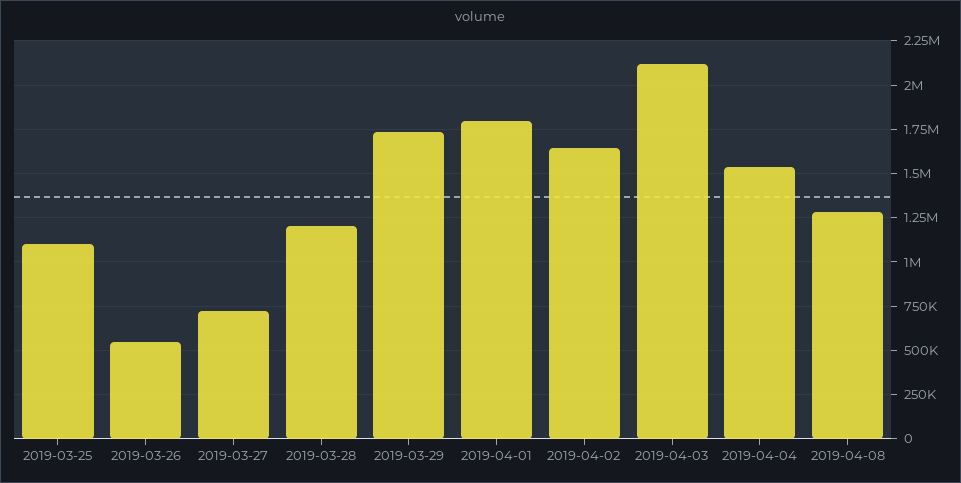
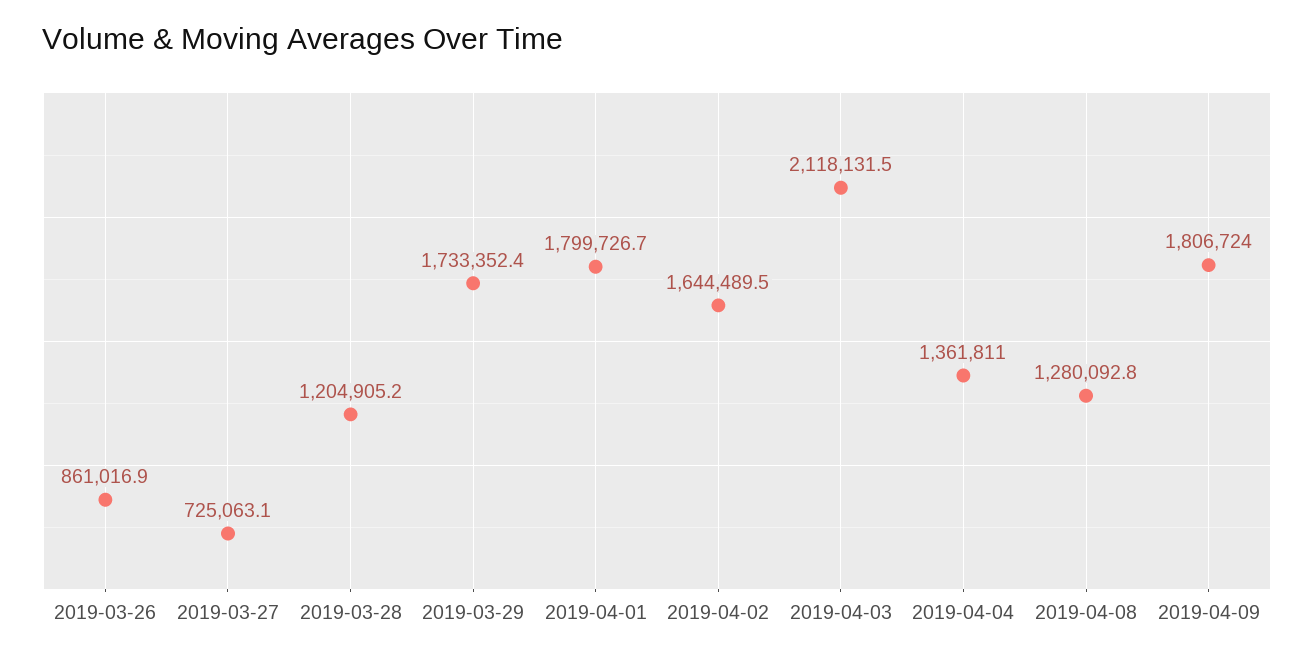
2019-03-25: 1100000 -> none
2019-03-26: 550000 -> 861016.9
2019-04-04: 1550000 -> 1361811
2019-04-09: none -> 1806724

